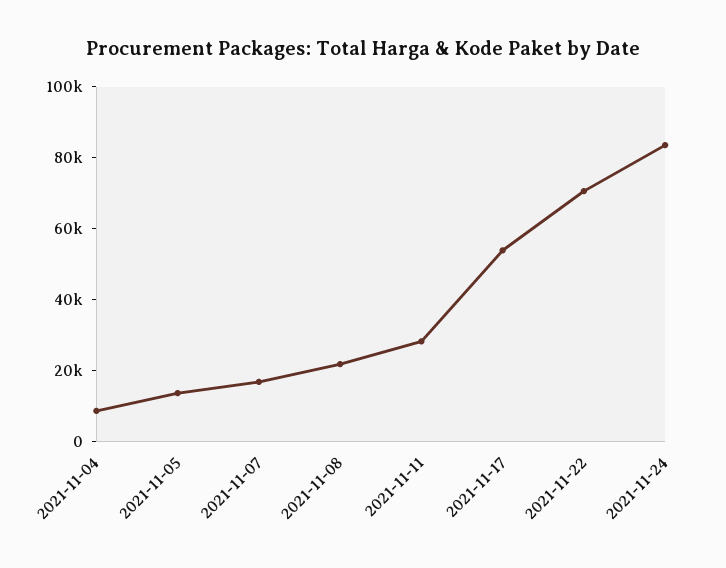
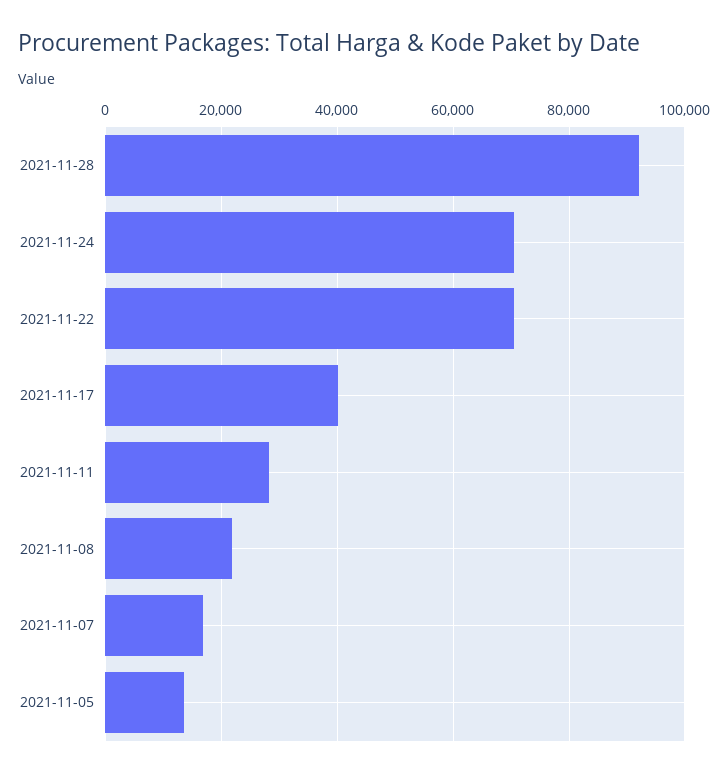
2021-11-04: 10000 -> none
2021-11-17: 55000 -> 40000
2021-11-24: 85000 -> 70000
2021-11-28: none -> 92000

